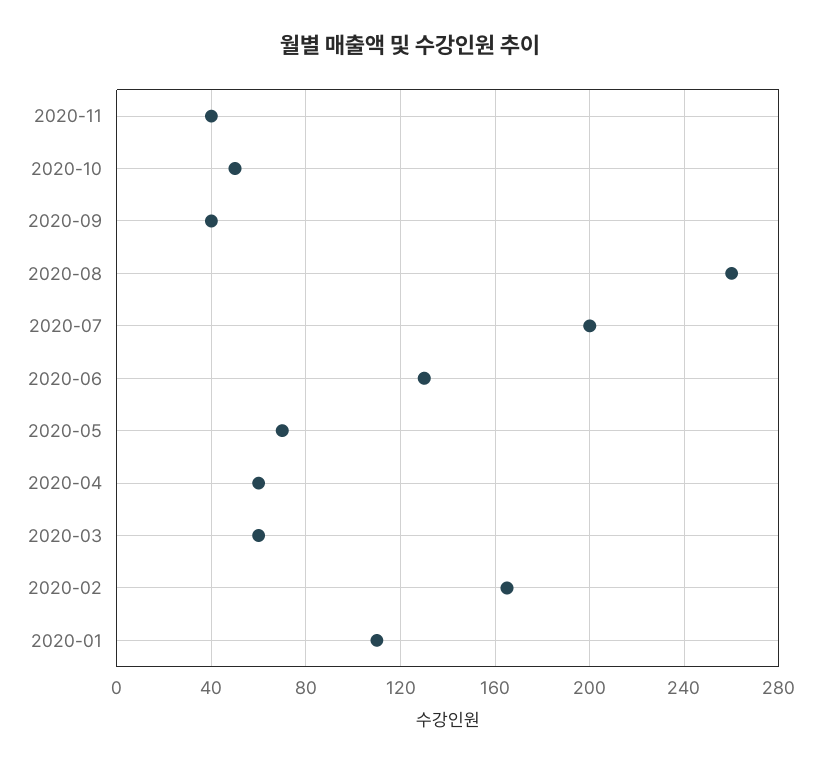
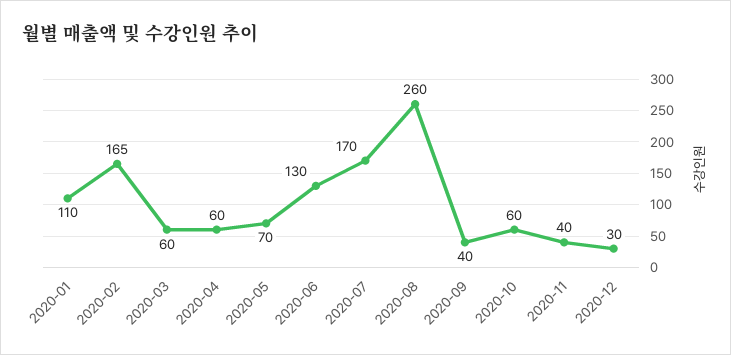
2020-10: 50 -> 60
2020-07: 200 -> 170
2020-12: none -> 30

